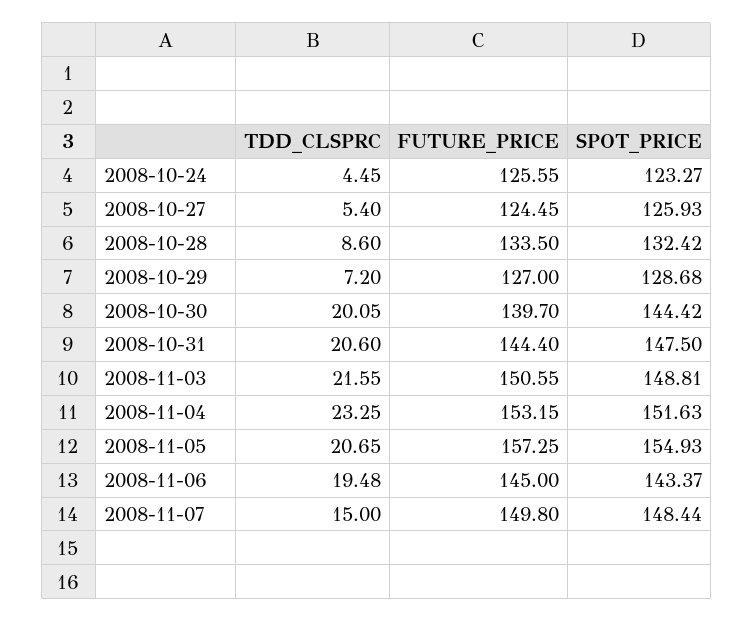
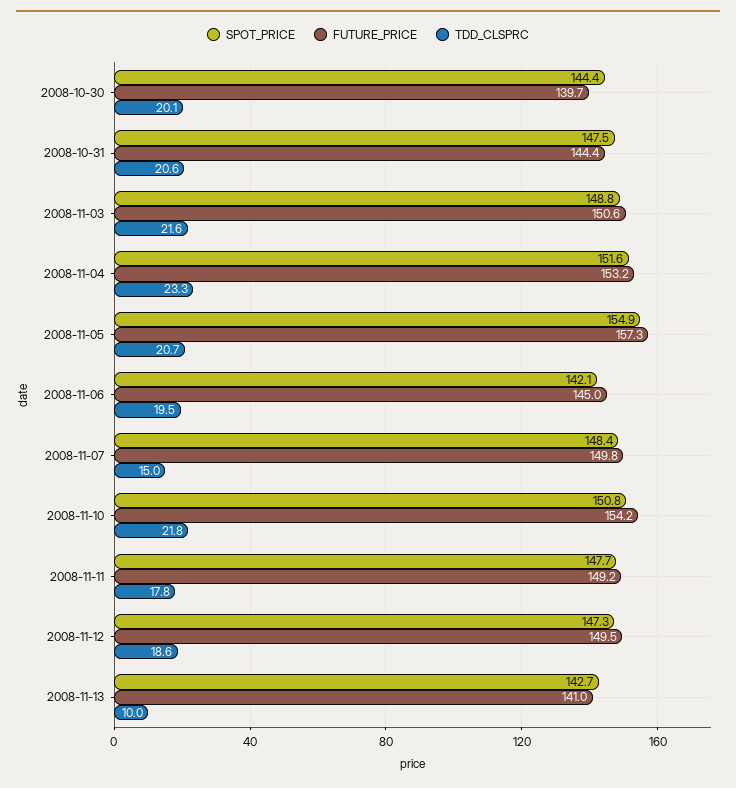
TDD_CLSPRC, 2008-10-24: 4.45 -> none
FUTURE_PRICE, 2008-10-24: 125.55 -> none
SPOT_PRICE, 2008-10-24: 123.27 -> none
TDD_CLSPRC, 2008-10-27: 5.4 -> none
FUTURE_PRICE, 2008-10-27: 124.45 -> none
SPOT_PRICE, 2008-10-27: 125.93 -> none
TDD_CLSPRC, 2008-10-28: 8.6 -> none
FUTURE_PRICE, 2008-10-28: 133.5 -> none
SPOT_PRICE, 2008-10-28: 132.42 -> none
TDD_CLSPRC, 2008-10-29: 7.2 -> none
FUTURE_PRICE, 2008-10-29: 127 -> none
SPOT_PRICE, 2008-10-29: 128.68 -> none
SPOT_PRICE, 2008-11-06: 143.37 -> 142.1
SPOT_PRICE, 2008-11-10: none -> 150.8
FUTURE_PRICE, 2008-11-10: none -> 154.2
TDD_CLSPRC, 2008-11-10: none -> 21.8
SPOT_PRICE, 2008-11-11: none -> 147.7
FUTURE_PRICE, 2008-11-11: none -> 149.2
TDD_CLSPRC, 2008-11-11: none -> 17.8
SPOT_PRICE, 2008-11-12: none -> 147.3
FUTURE_PRICE, 2008-11-12: none -> 149.5
TDD_CLSPRC, 2008-11-12: none -> 18.6
SPOT_PRICE, 2008-11-13: none -> 142.7
FUTURE_PRICE, 2008-11-13: none -> 141
TDD_CLSPRC, 2008-11-13: none -> 10

